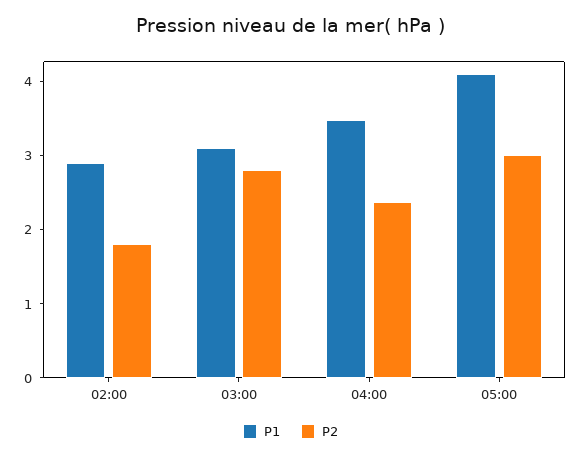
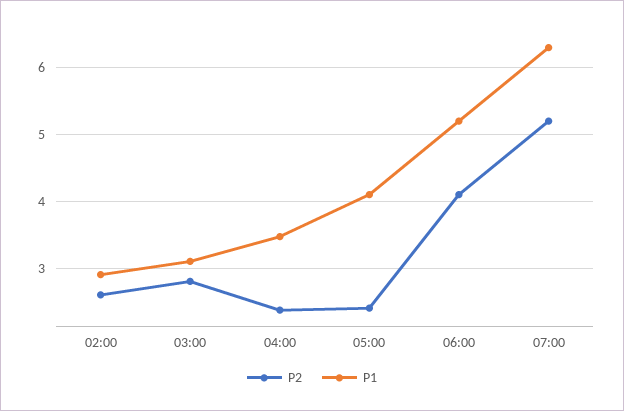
P2, 02:00: 1.8 -> 2.6
P2, 05:00: 3 -> 2.4
P2, 06:00: none -> 4.1
P1, 06:00: none -> 5.2
P2, 07:00: none -> 5.2
P1, 07:00: none -> 6.3

